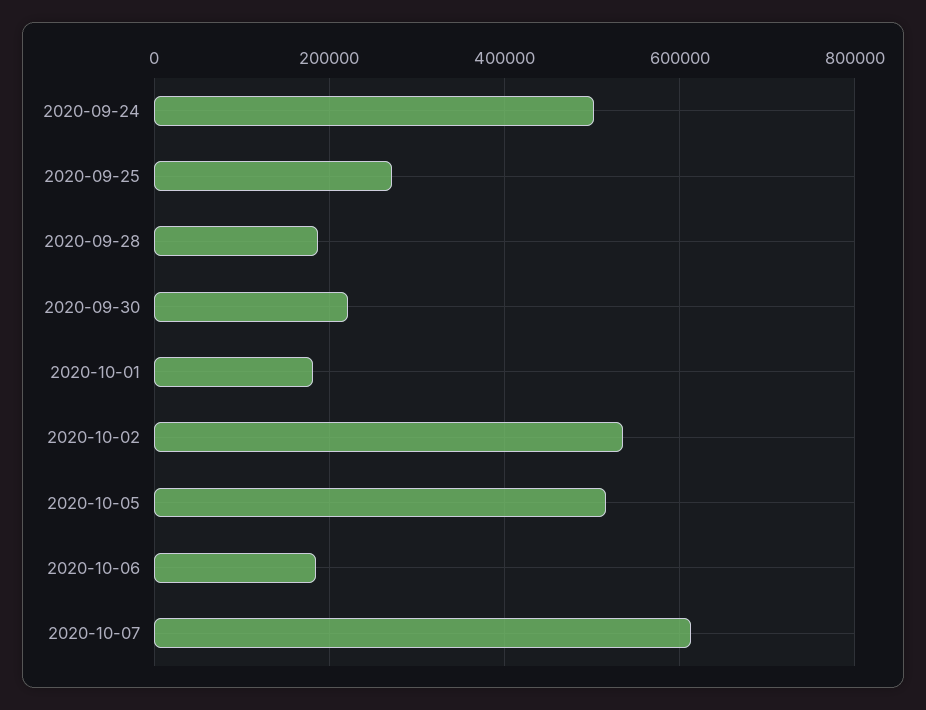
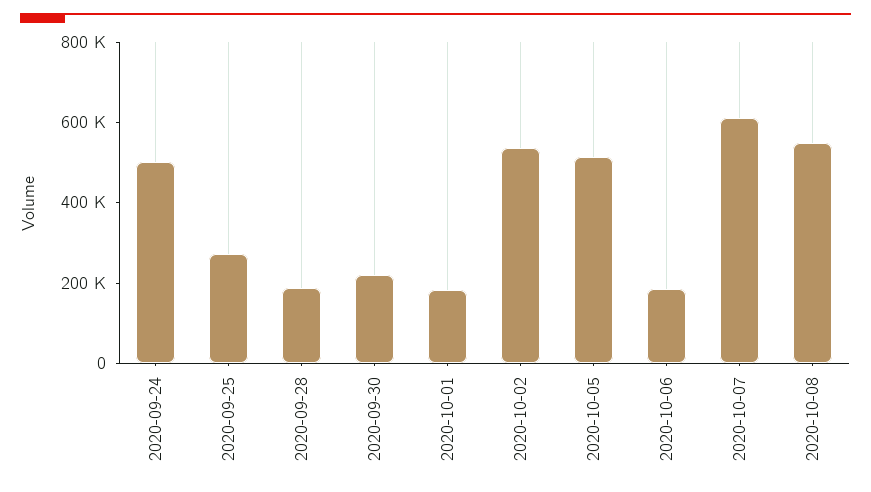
2020-10-08: none -> 550000

